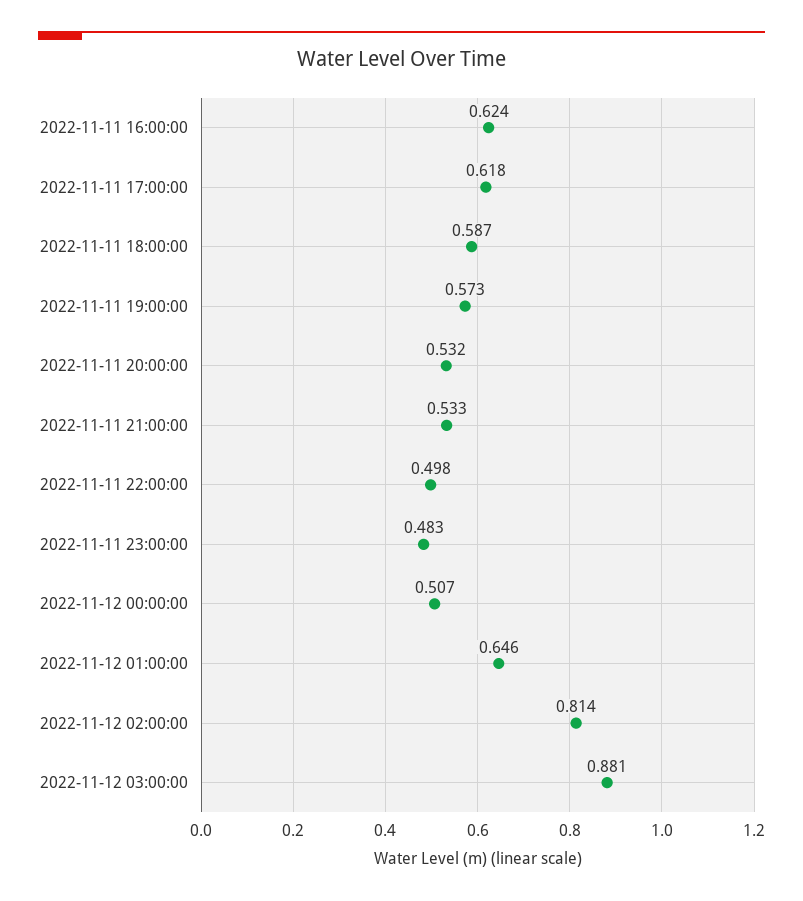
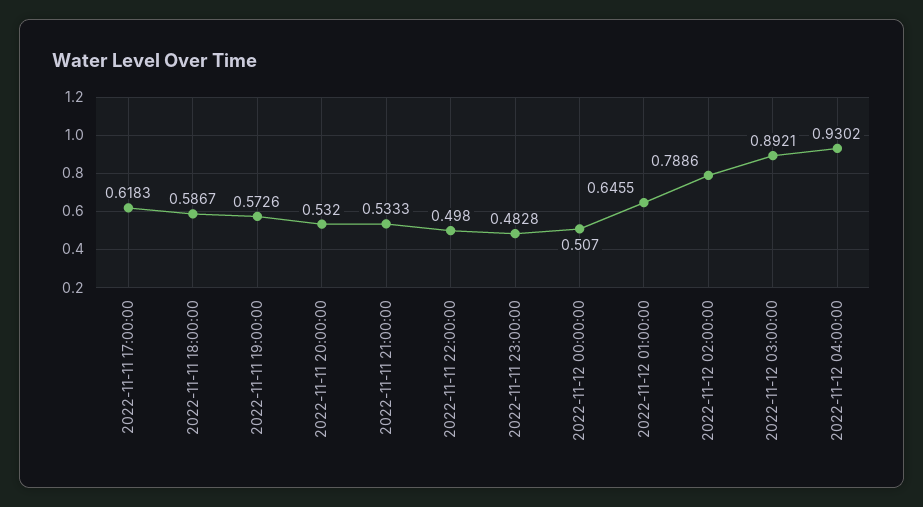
2022-11-11 16:00:00: 0.624 -> none
2022-11-12 02:00:00: 0.814 -> 0.7886
2022-11-12 03:00:00: 0.881 -> 0.8921
2022-11-12 04:00:00: none -> 0.9302

